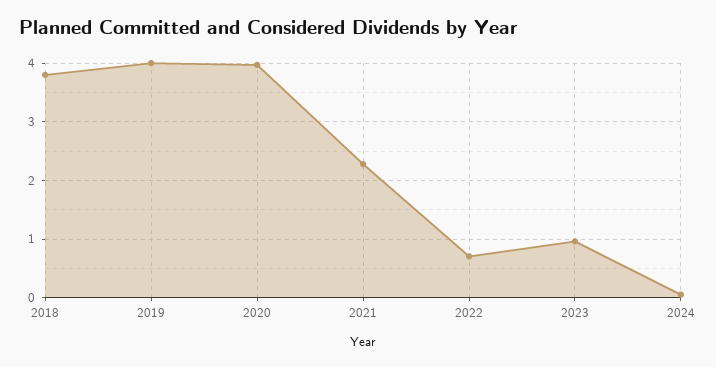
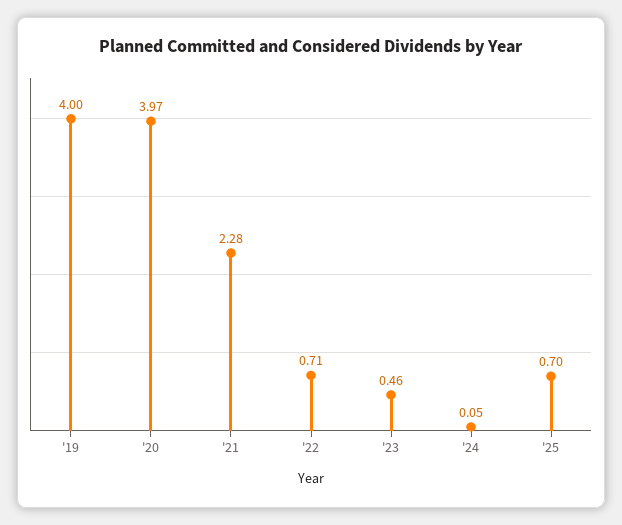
2018: 3.8 -> none
2023: 1 -> 0.46
'25: none -> 0.7

